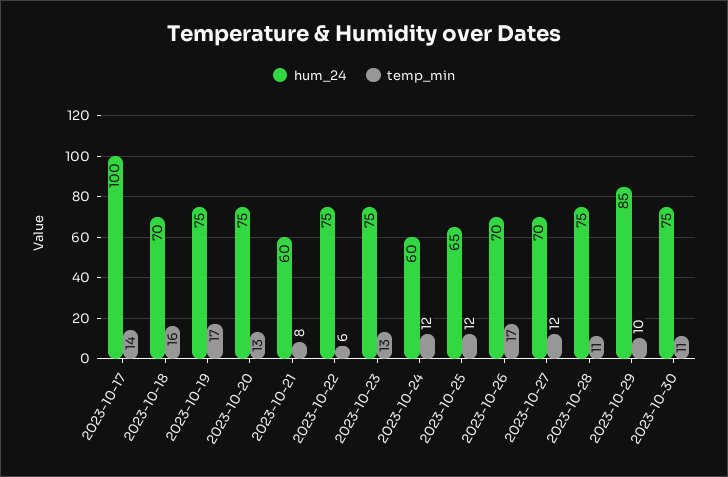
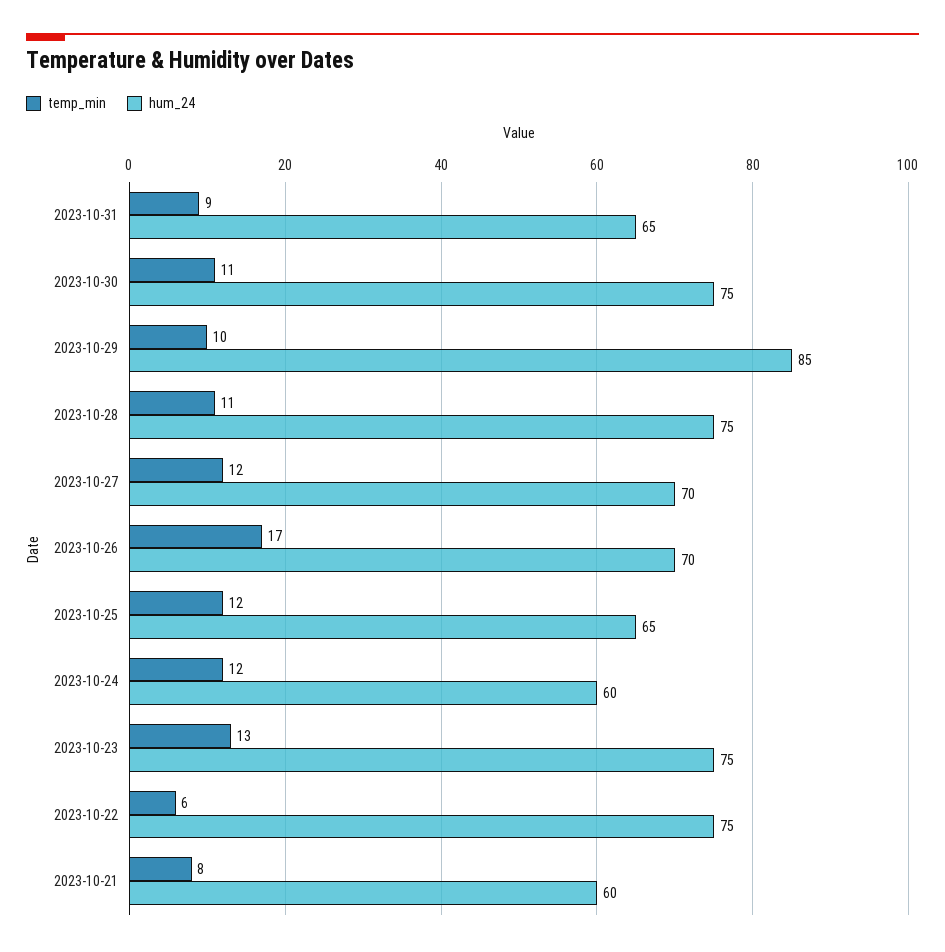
hum_24, 2023-10-17: 100 -> none
temp_min, 2023-10-17: 14 -> none
hum_24, 2023-10-18: 70 -> none
temp_min, 2023-10-18: 16 -> none
hum_24, 2023-10-19: 75 -> none
temp_min, 2023-10-19: 17 -> none
hum_24, 2023-10-20: 75 -> none
temp_min, 2023-10-20: 13 -> none
temp_min, 2023-10-31: none -> 9
hum_24, 2023-10-31: none -> 65

